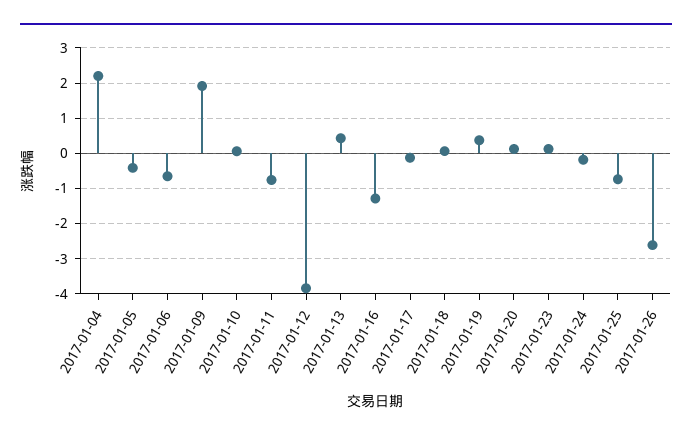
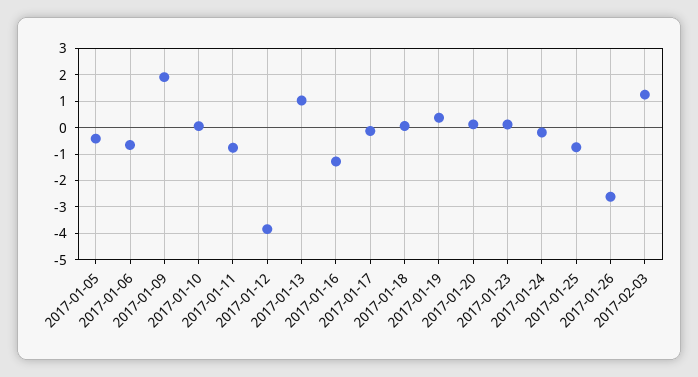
2017-01-04: 2.2 -> none
2017-01-13: 0.4 -> 1
2017-02-03: none -> 1.25

